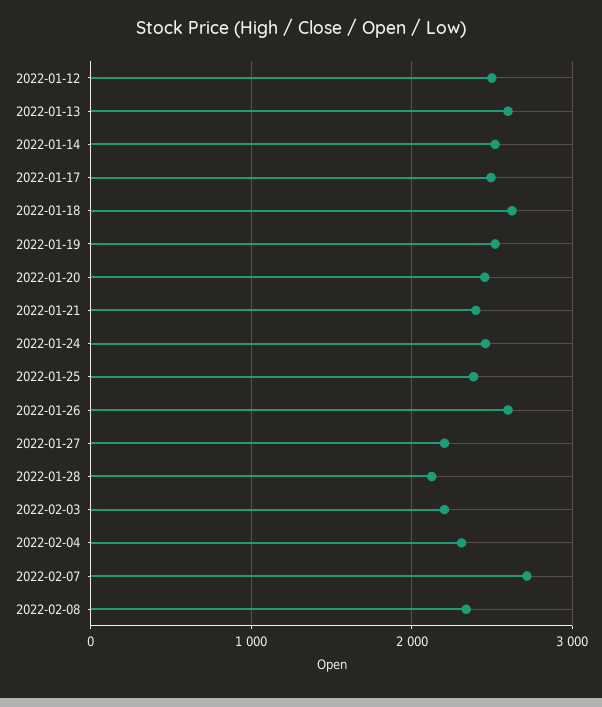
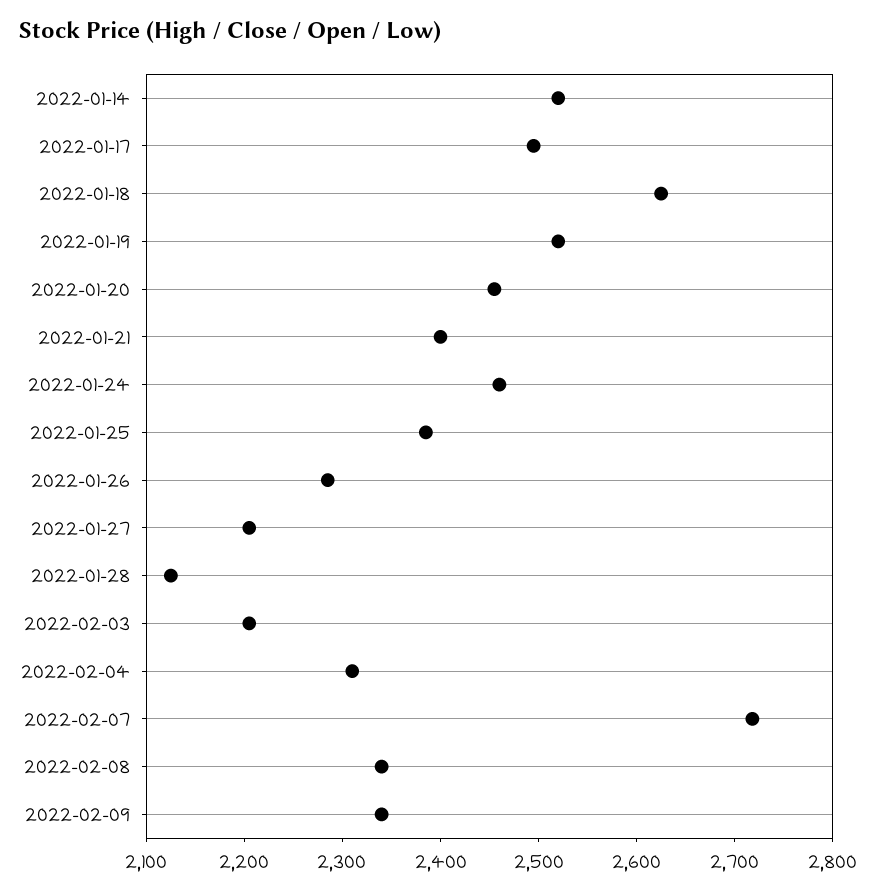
2022-01-12: 2500 -> none
2022-01-13: 2600 -> none
2022-01-26: 2600 -> 2280
2022-02-09: none -> 2340

